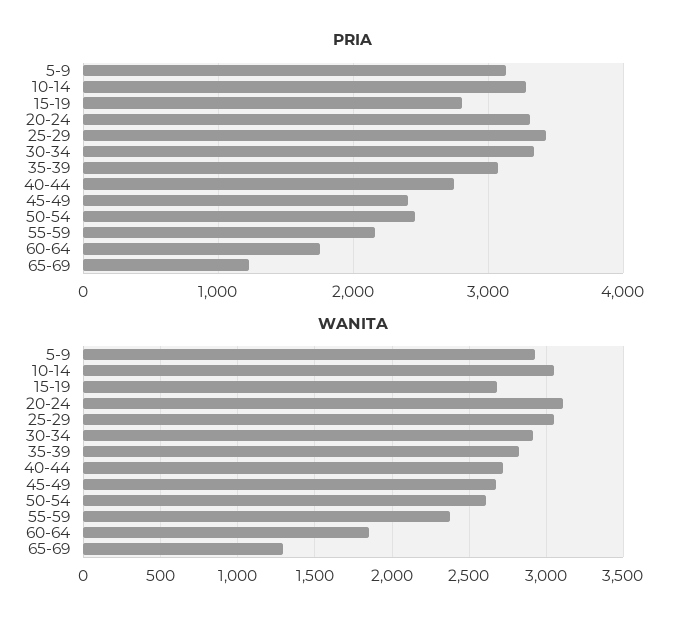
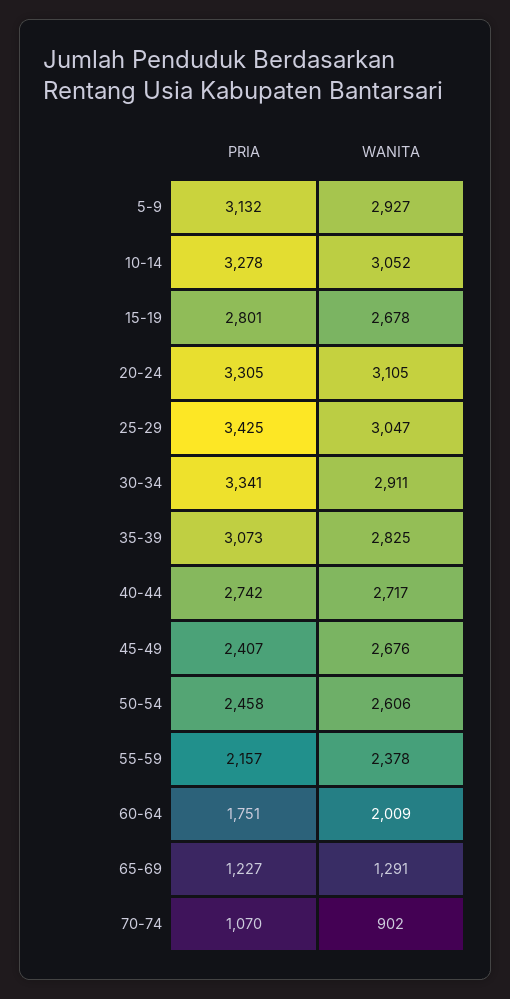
WANITA, 60-64: 1850 -> 2009
PRIA, 70-74: none -> 1070
WANITA, 70-74: none -> 902

